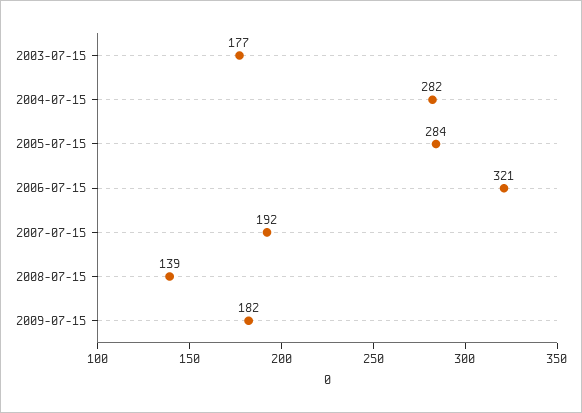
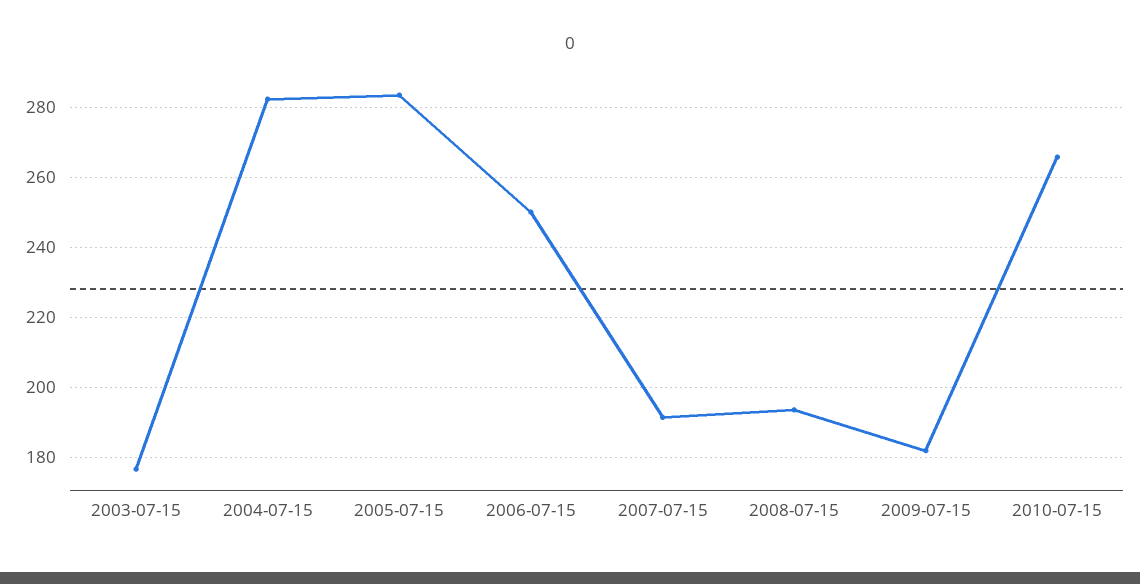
2006-07-15: 321 -> 250
2008-07-15: 139 -> 194
2010-07-15: none -> 266

